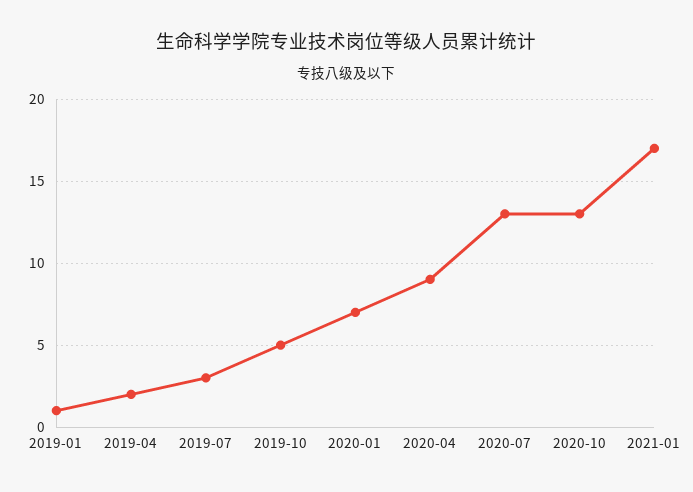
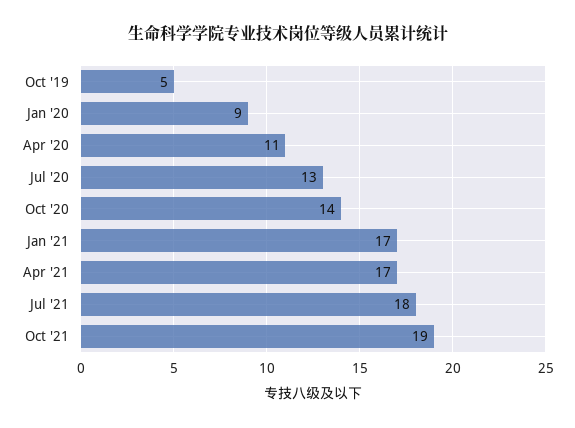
2019-01: 1 -> none
2019-04: 2 -> none
2019-07: 3 -> none
2020-01: 7 -> 9
2020-04: 9 -> 11
2020-10: 13 -> 14
Apr '21: none -> 17
Jul '21: none -> 18
Oct '21: none -> 19

